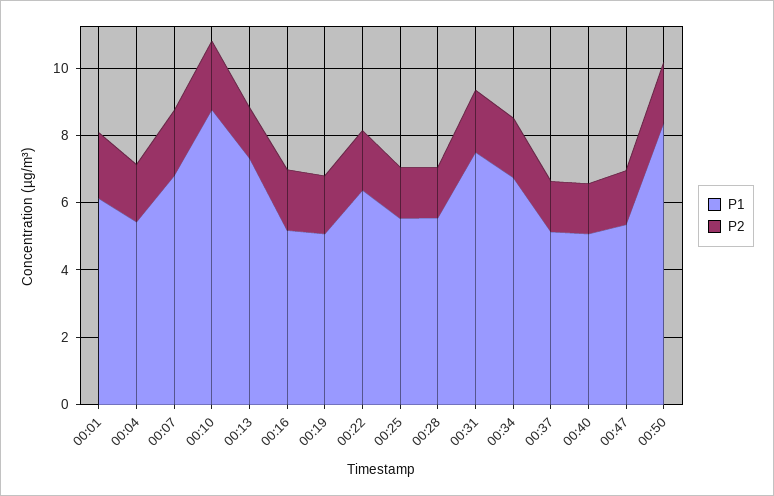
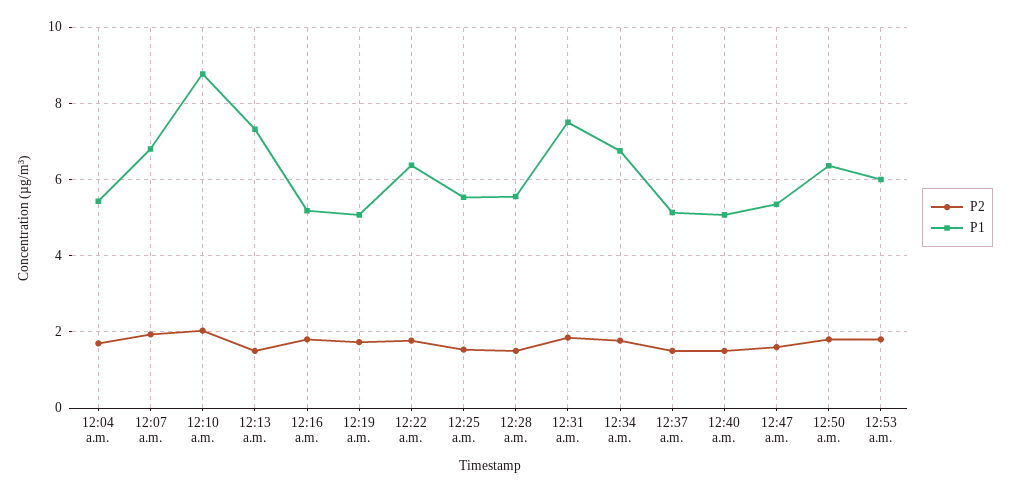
P1, 00:01: 6 -> none
P2, 00:01: 2 -> none
P1, 00:50: 8.5 -> 6.4
P2, 12:53 a.m.: none -> 1.8
P1, 12:53 a.m.: none -> 6

